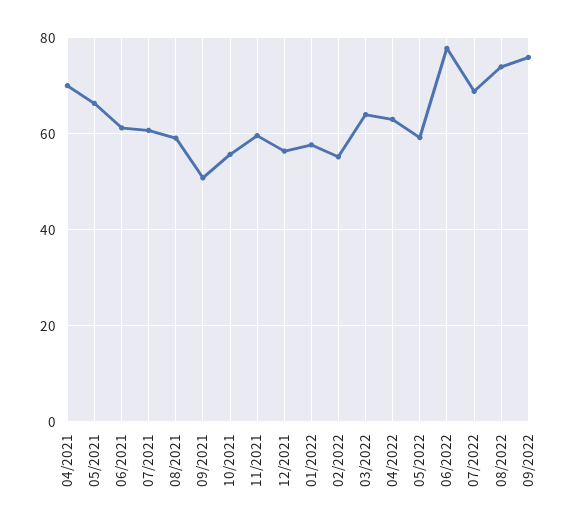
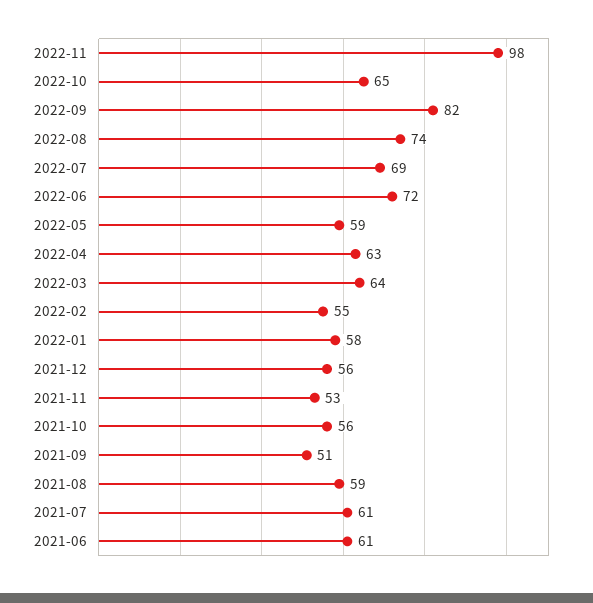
04/2021: 70 -> none
05/2021: 66 -> none
11/2021: 60 -> 53
06/2022: 78 -> 72
09/2022: 76 -> 82
2022-11: none -> 98
2022-10: none -> 65

